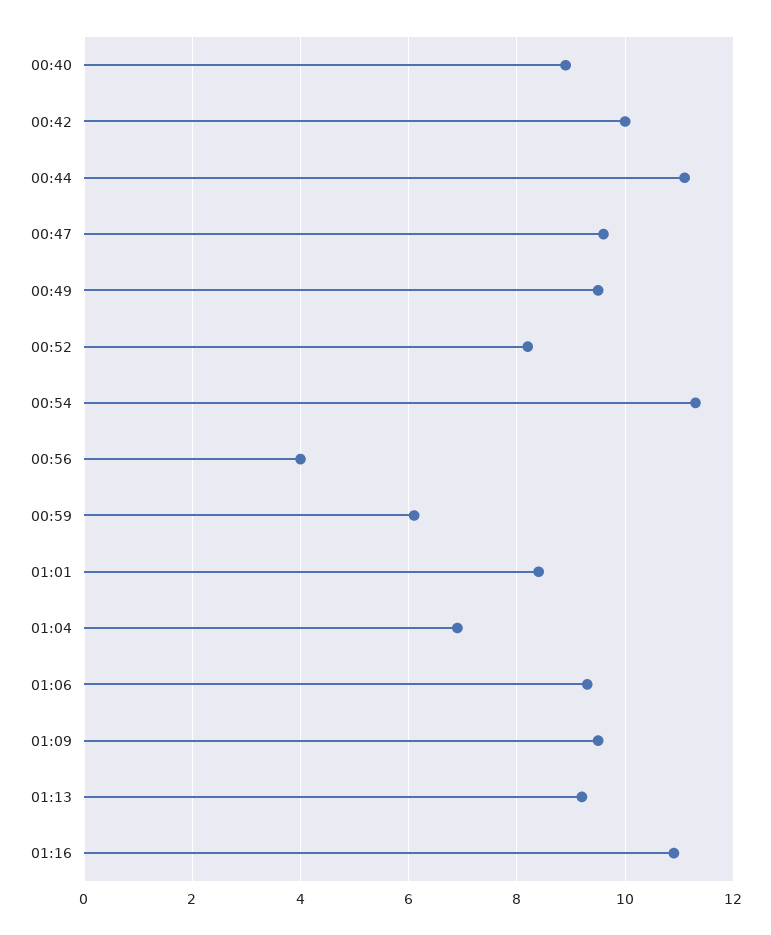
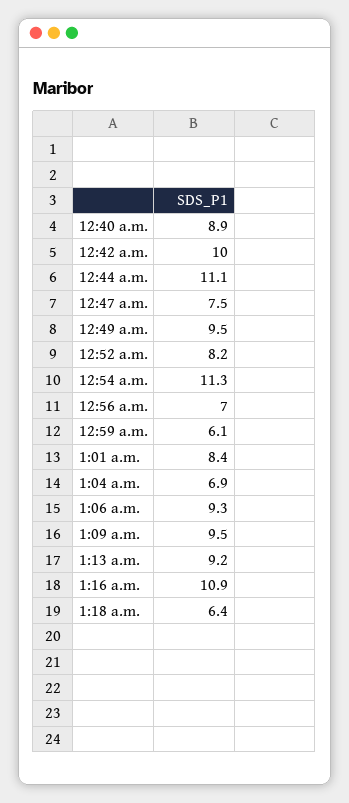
00:47: 9.5 -> 7.5
00:56: 4 -> 7
1:18 a.m.: none -> 6.4

